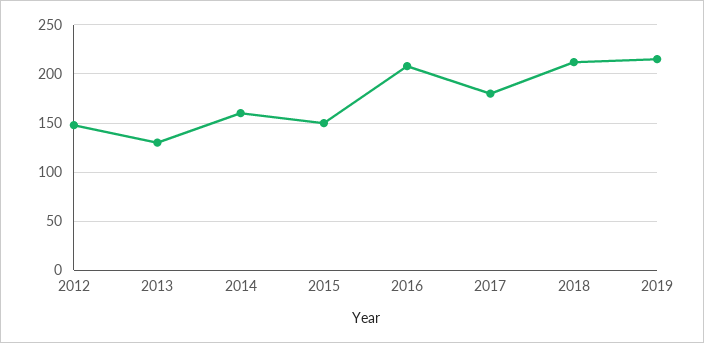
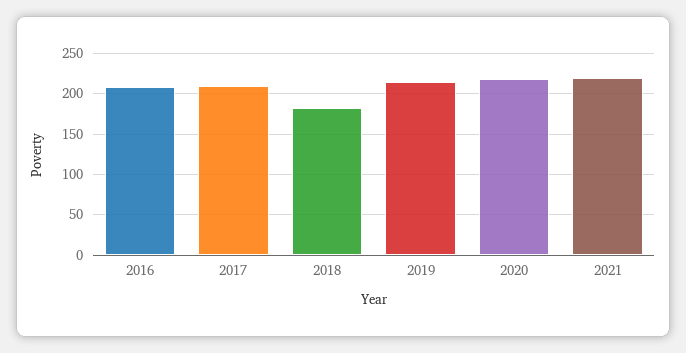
2012: 150 -> none
2013: 130 -> none
2014: 160 -> none
2015: 150 -> none
2017: 180 -> 210
2018: 210 -> 180
2020: none -> 220
2021: none -> 220

